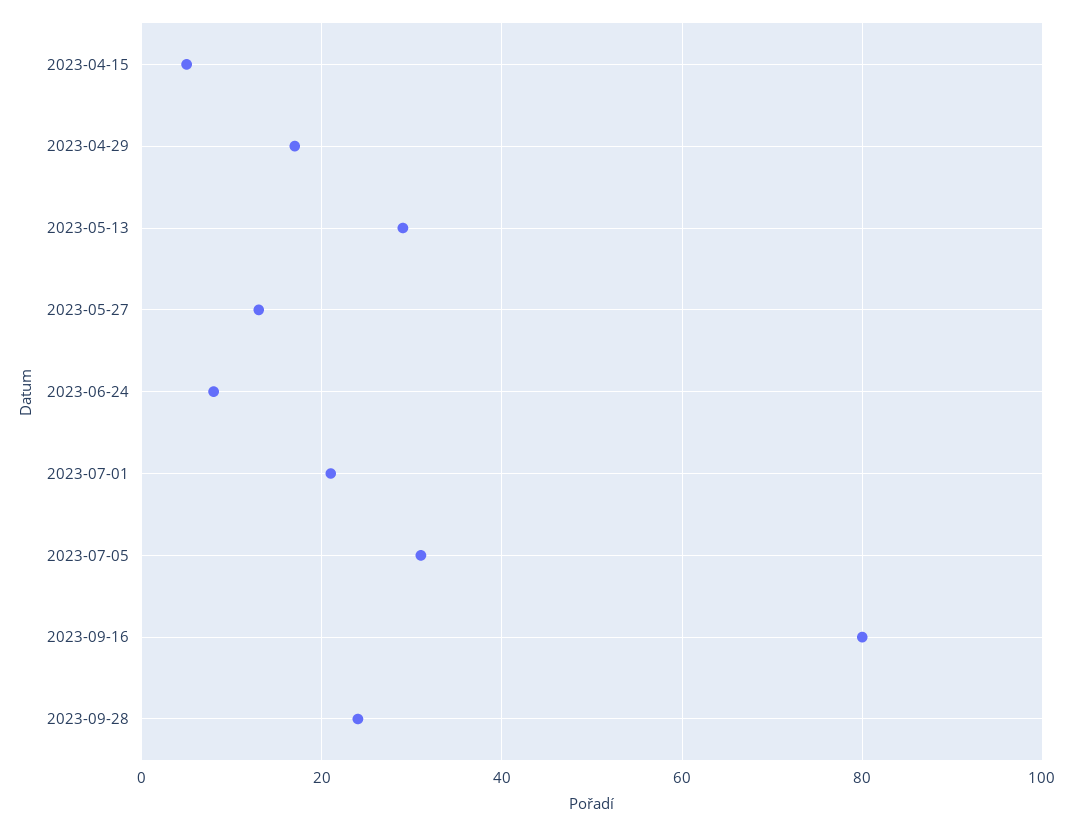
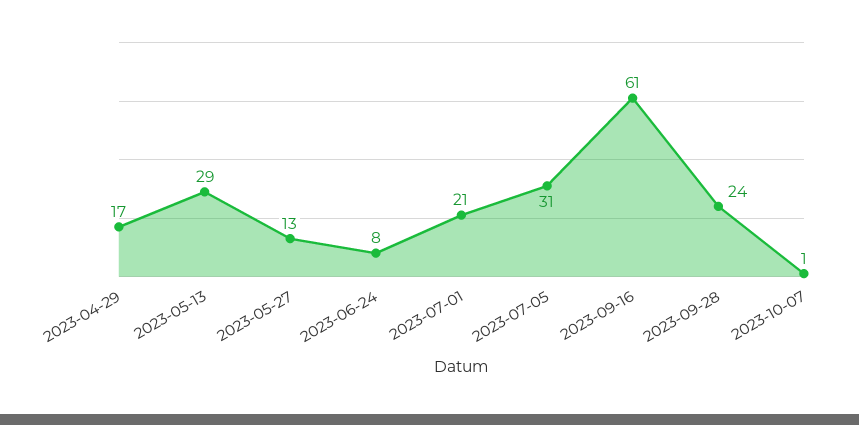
2023-04-15: 5 -> none
2023-09-16: 80 -> 61
2023-10-07: none -> 1

